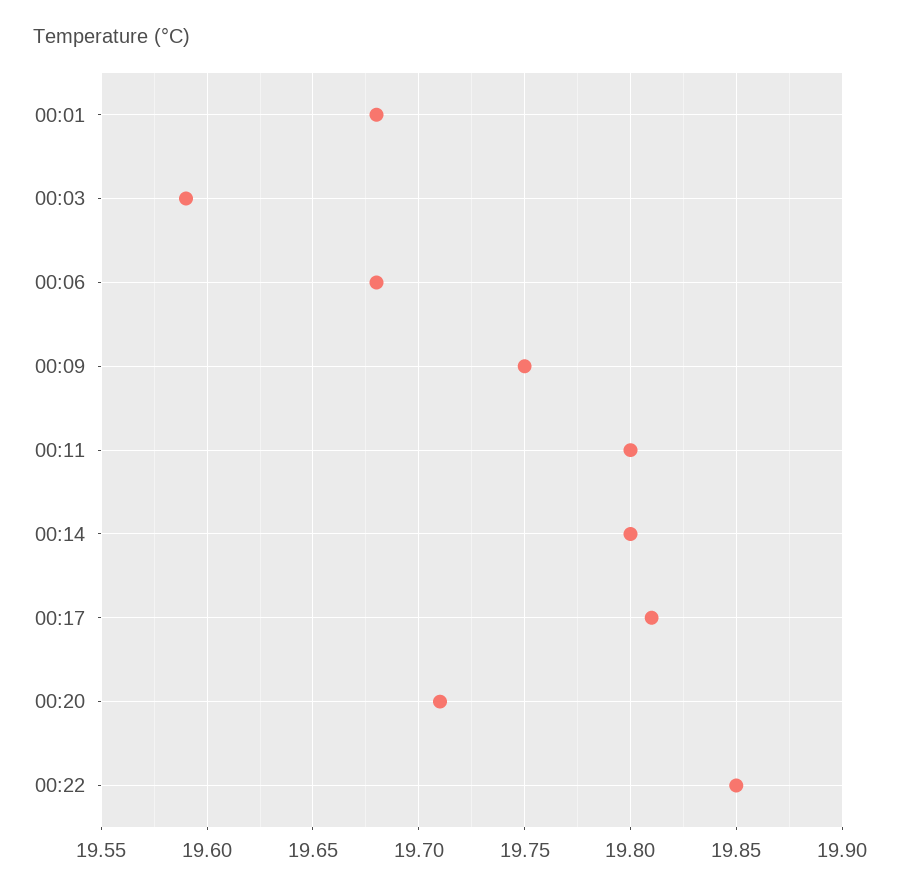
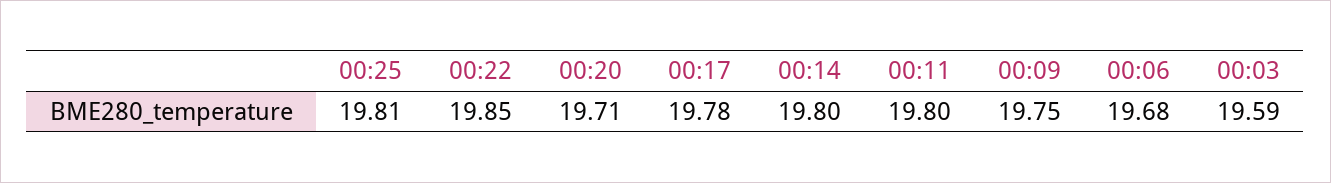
00:01: 19.68 -> none
00:17: 19.81 -> 19.78
00:25: none -> 19.81

